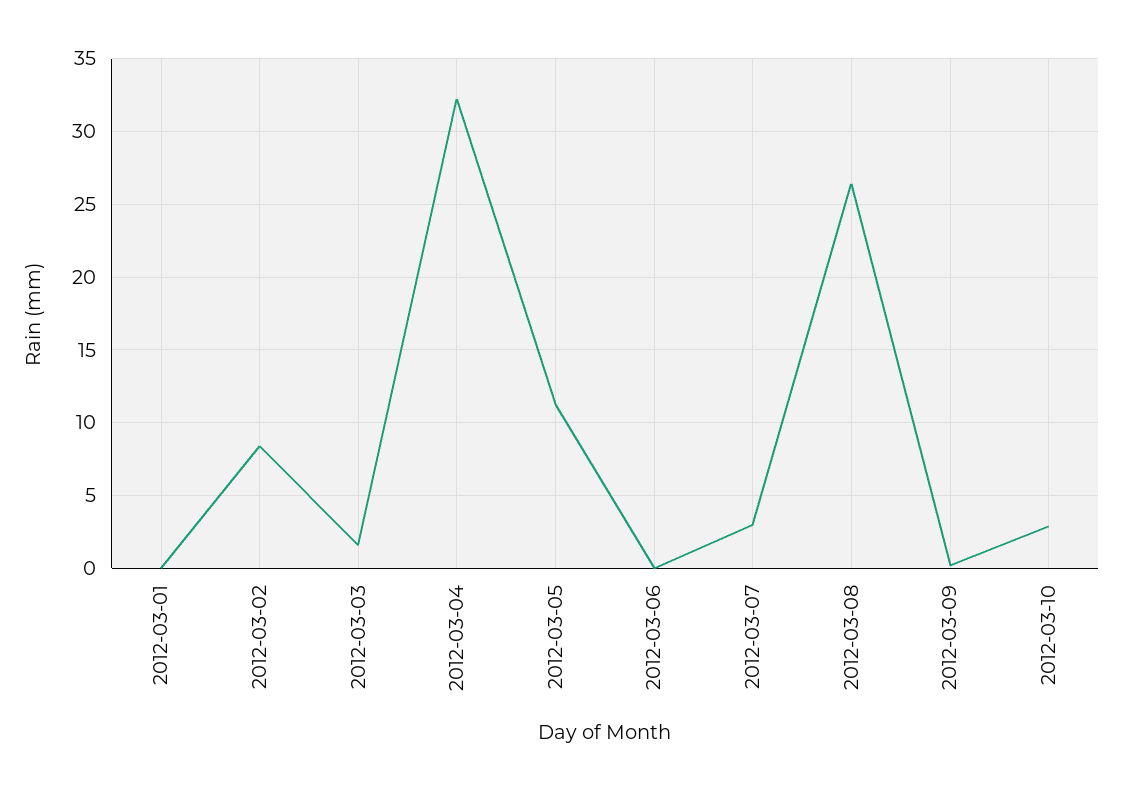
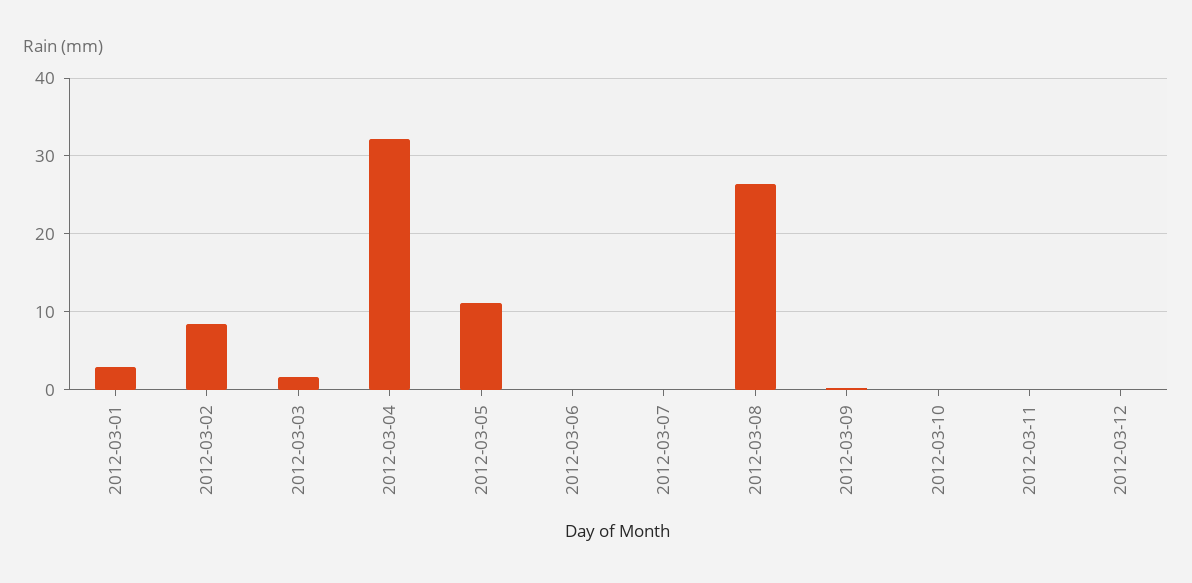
2012-03-01: 0 -> 3
2012-03-07: 3 -> 0
2012-03-10: 3 -> 0
2012-03-11: none -> 0
2012-03-12: none -> 0

